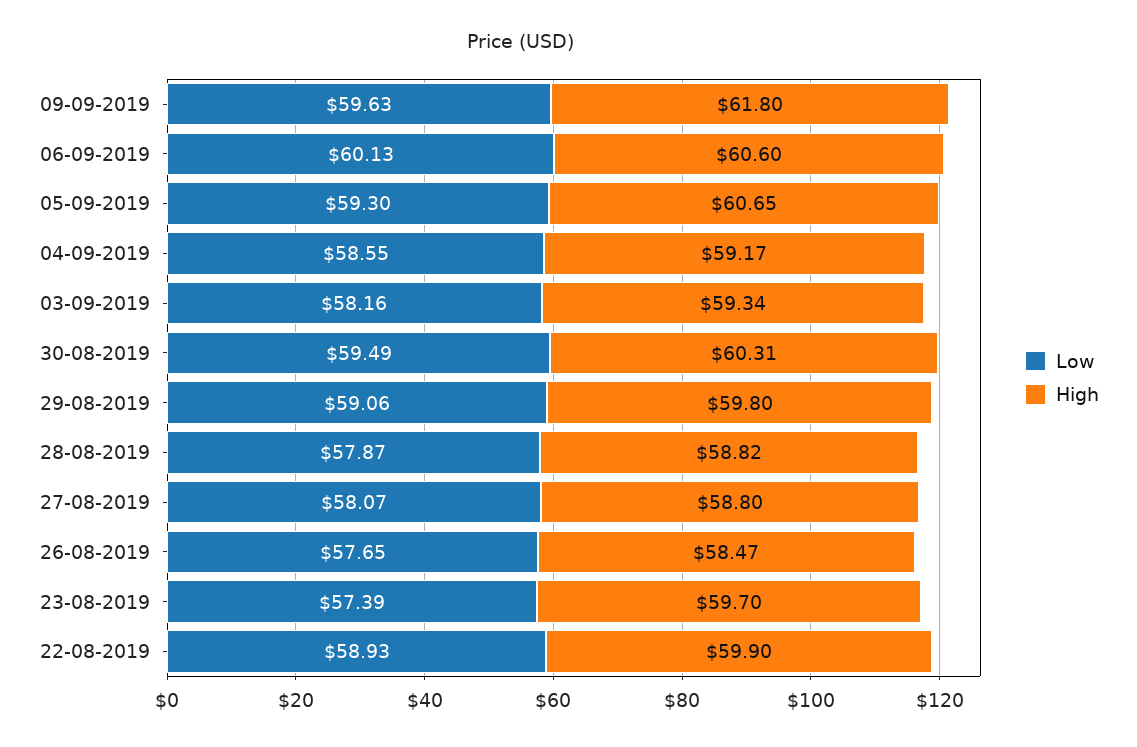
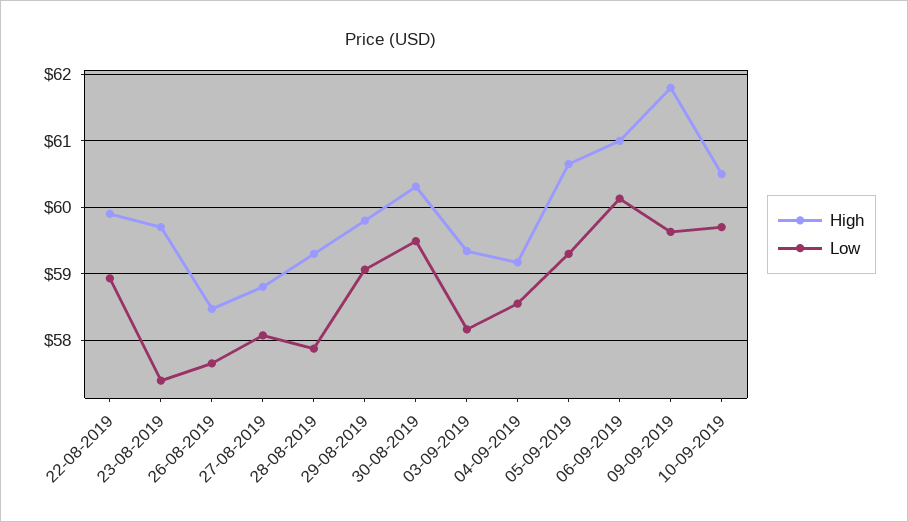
High, 06-09-2019: 60.6 -> 61
High, 28-08-2019: 58.82 -> 59.3
High, 10-09-2019: none -> 60.5
Low, 10-09-2019: none -> 59.7

